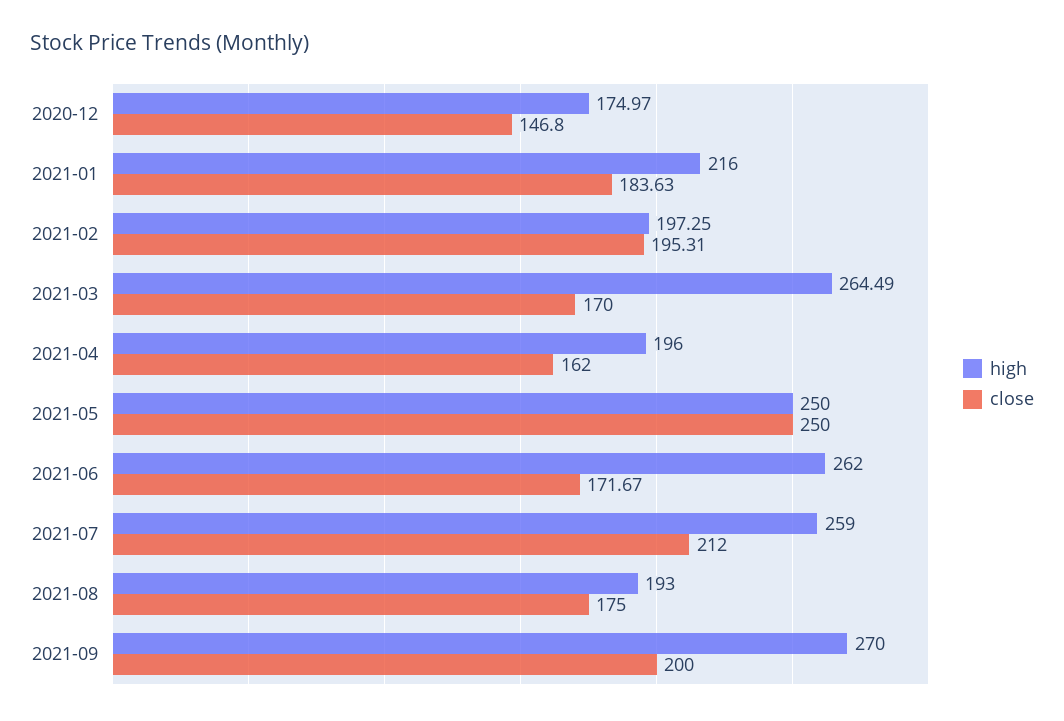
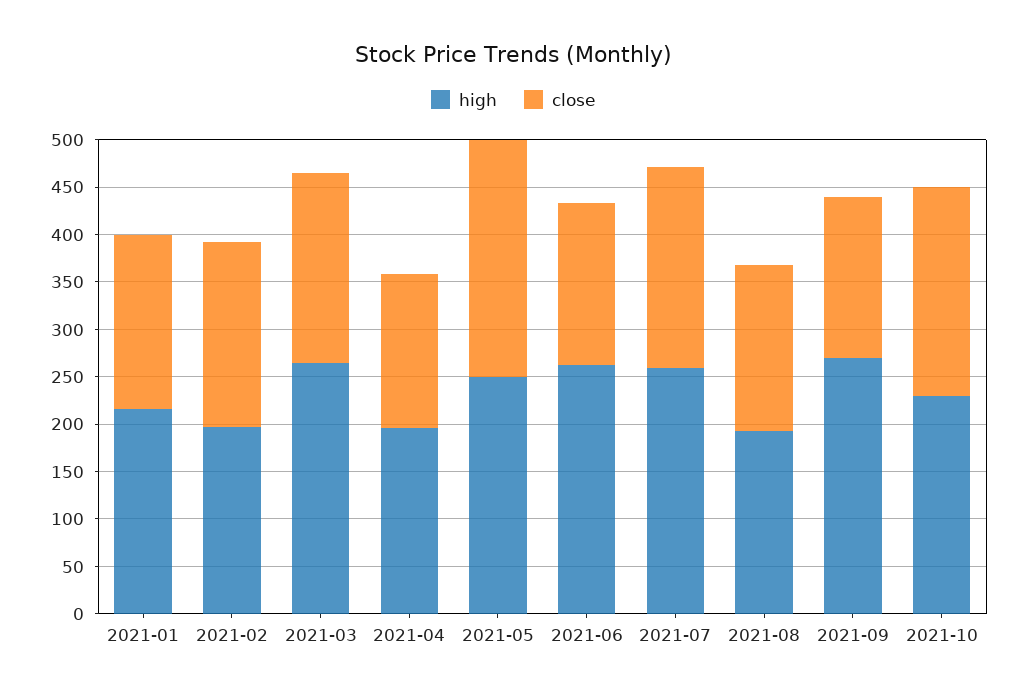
high, 2020-12: 174.97 -> none
close, 2020-12: 146.8 -> none
close, 2021-03: 170 -> 200
close, 2021-09: 200 -> 170
high, 2021-10: none -> 230
close, 2021-10: none -> 220

